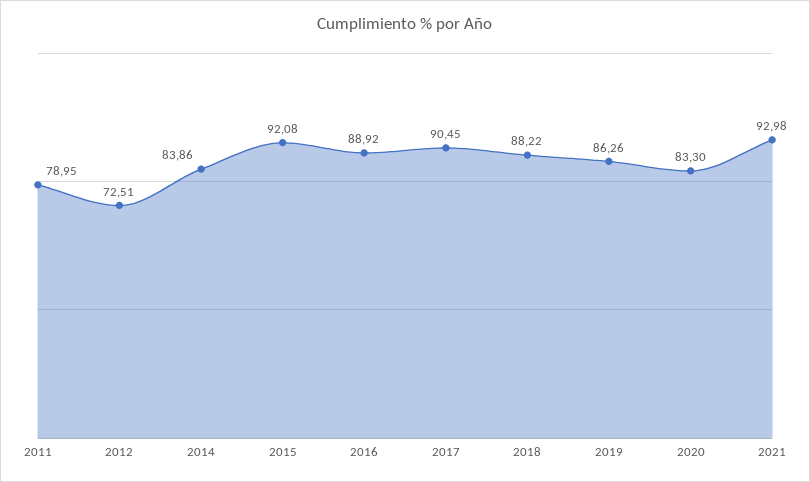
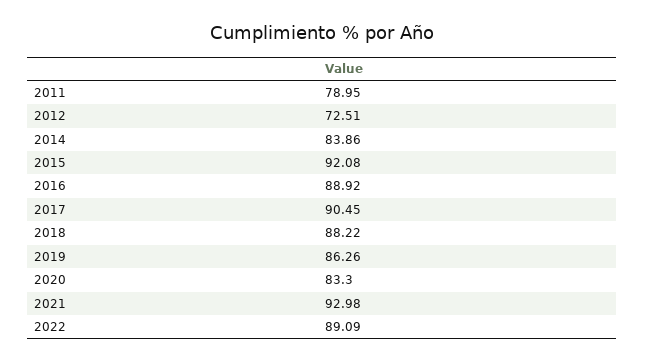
2022: none -> 89.09

